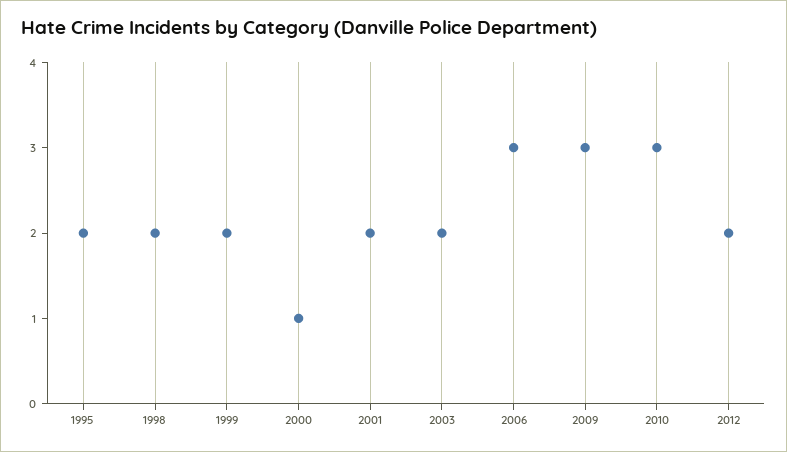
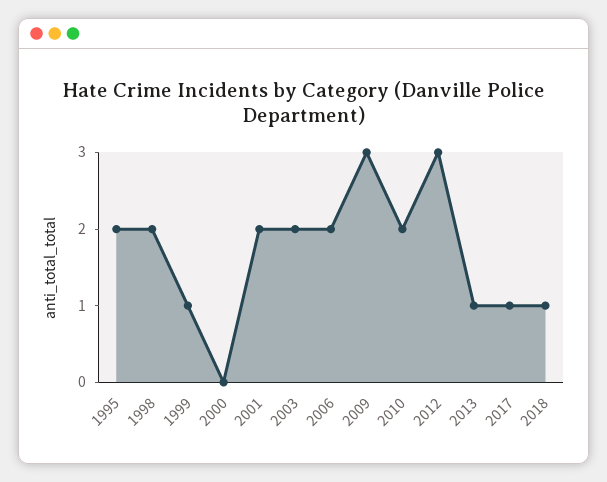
1999: 2 -> 1
2000: 1 -> 0
2006: 3 -> 2
2010: 3 -> 2
2012: 2 -> 3
2013: none -> 1
2017: none -> 1
2018: none -> 1

